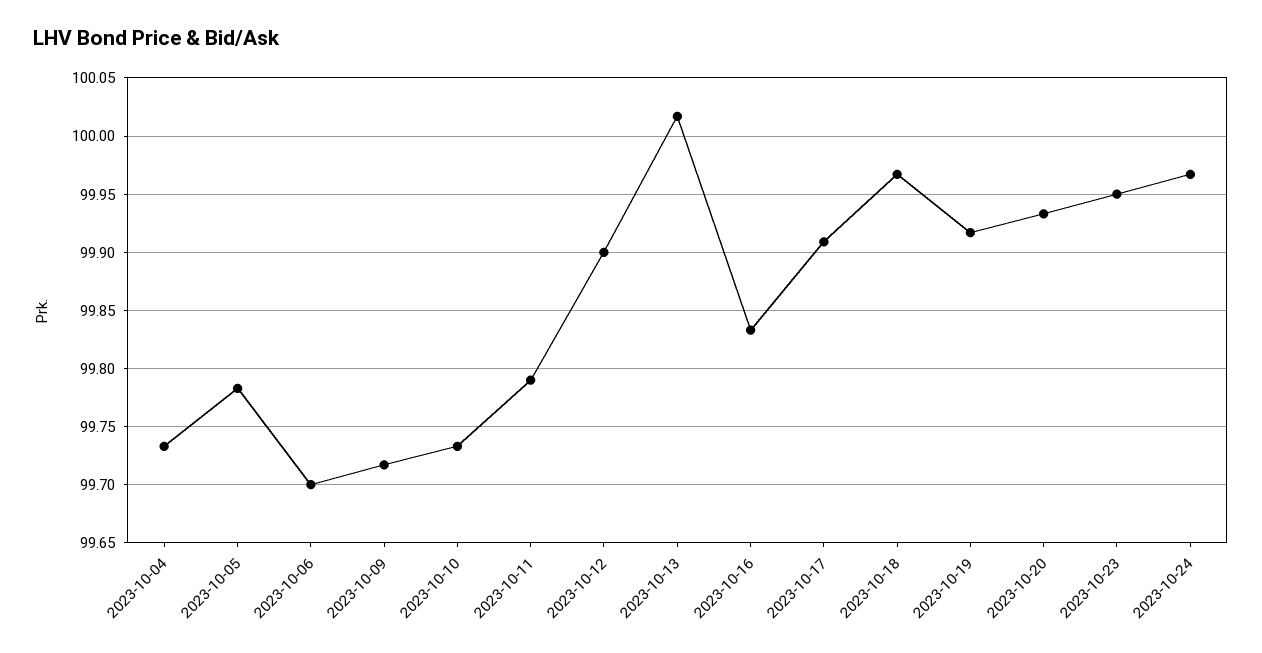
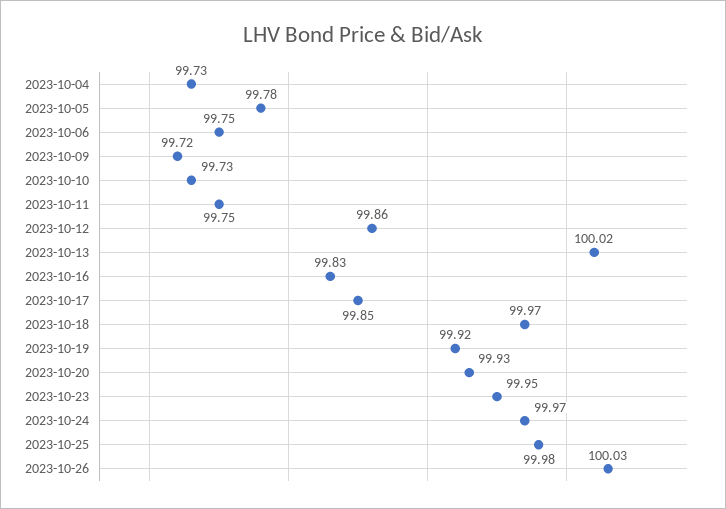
2023-10-06: 99.7 -> 99.75
2023-10-11: 99.79 -> 99.75
2023-10-12: 99.9 -> 99.86
2023-10-17: 99.91 -> 99.85
2023-10-25: none -> 99.98
2023-10-26: none -> 100.03

